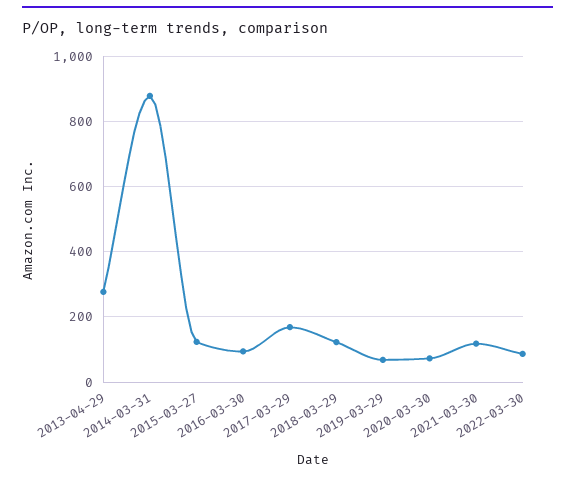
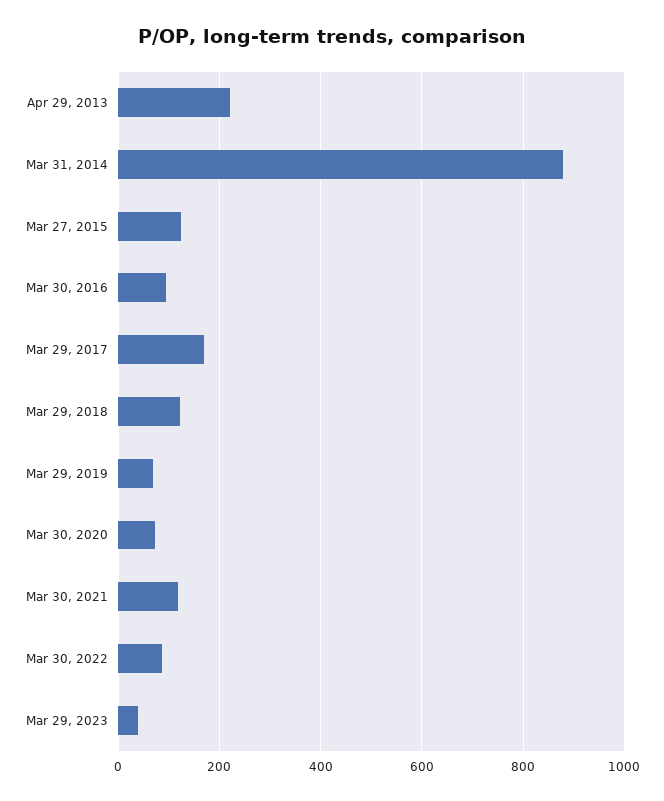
2013-04-29: 280 -> 220
Mar 29, 2023: none -> 40

